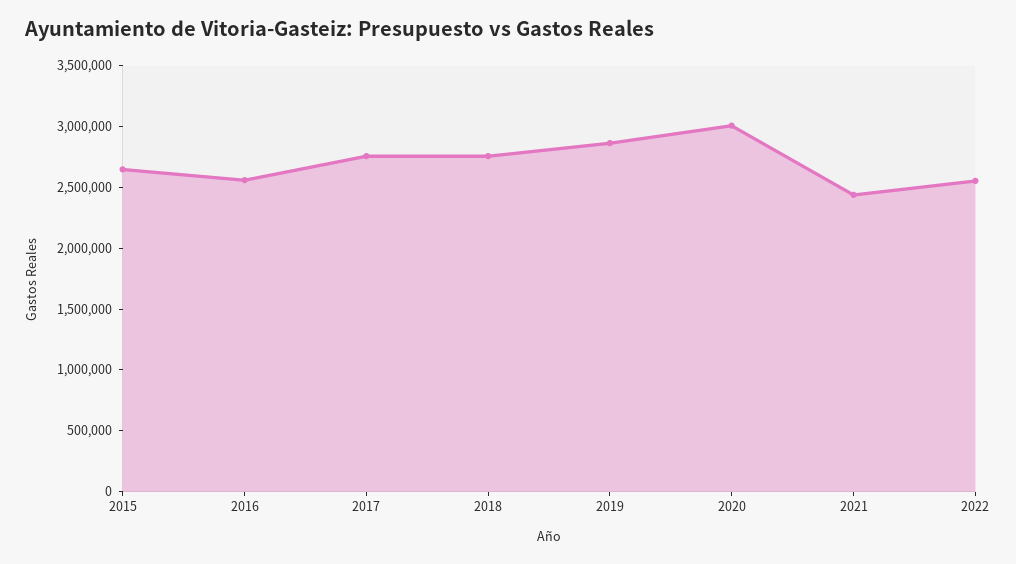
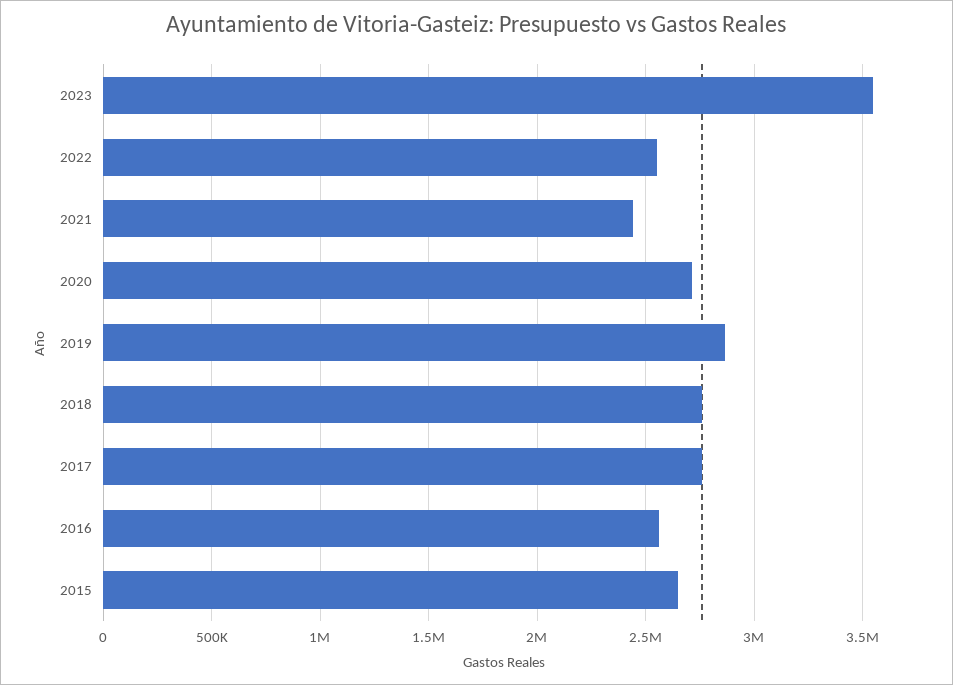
2020: 3000000 -> 2700000
2023: none -> 3550000

